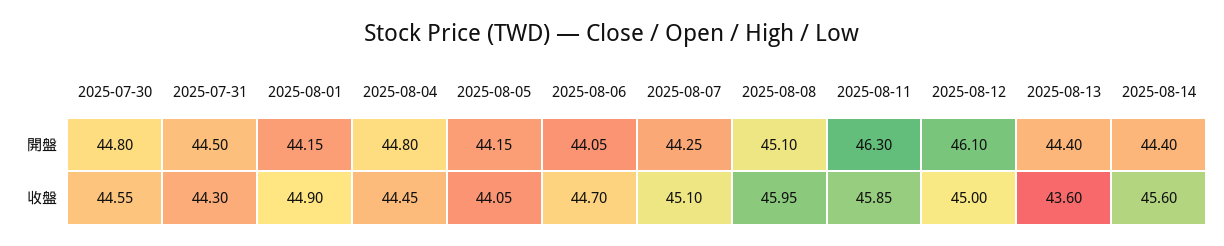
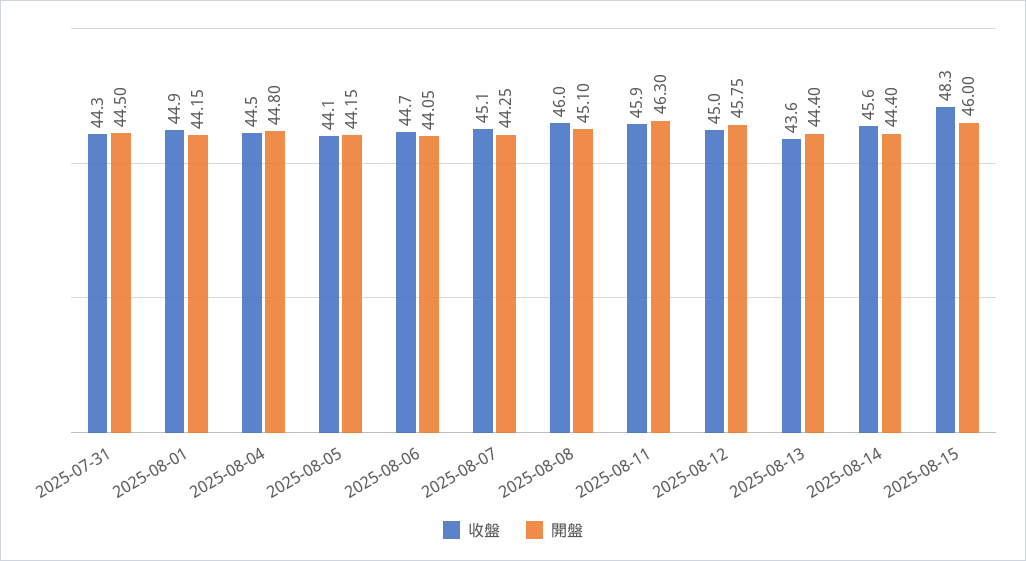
開盤, 2025-07-30: 44.8 -> none
開盤, 2025-08-12: 46.1 -> 45.75
收盤, 2025-07-30: 44.55 -> none
收盤, 2025-08-15: none -> 48.3
開盤, 2025-08-15: none -> 46

